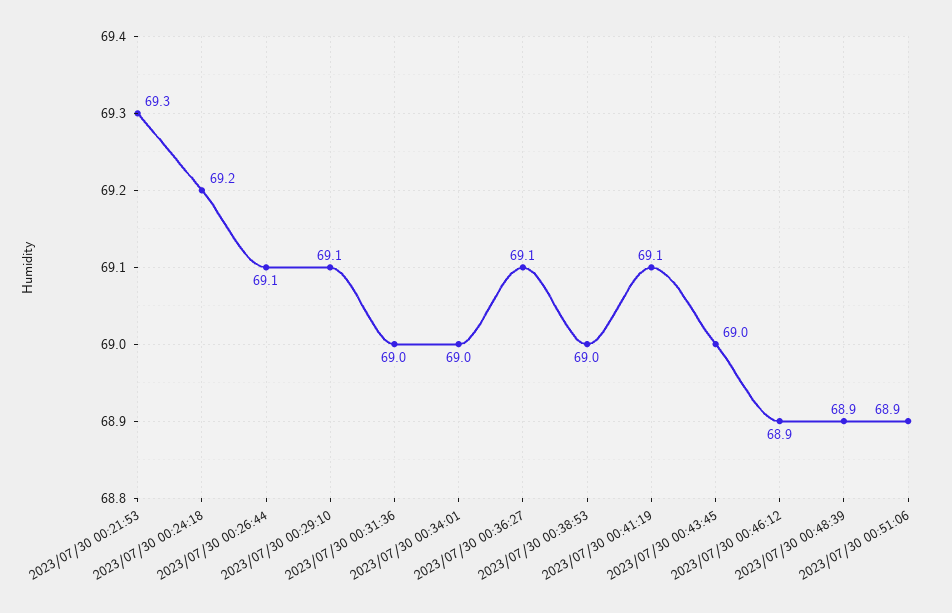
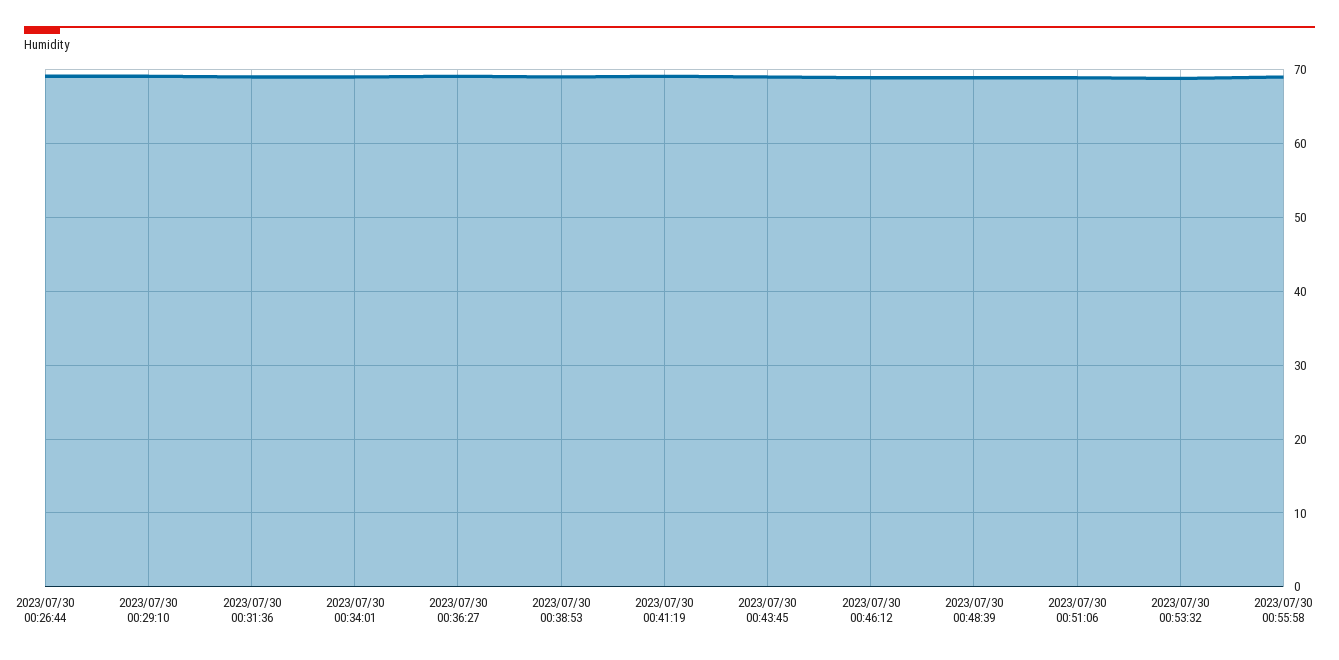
2023/07/30 00:21:53: 69.3 -> none
2023/07/30 00:24:18: 69.2 -> none
2023/07/30 00:53:32: none -> 69
2023/07/30 00:55:58: none -> 69

